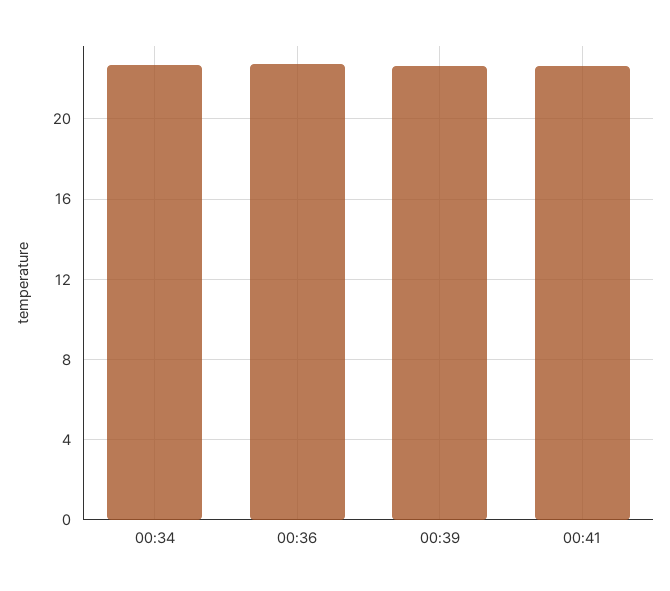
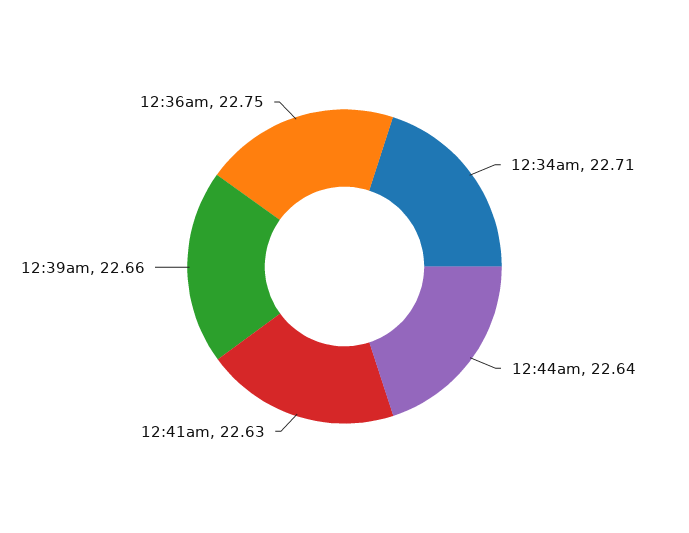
12:44am: none -> 22.64

